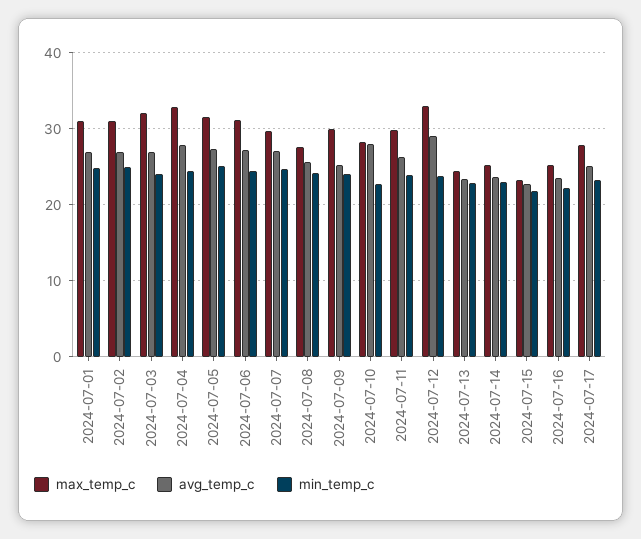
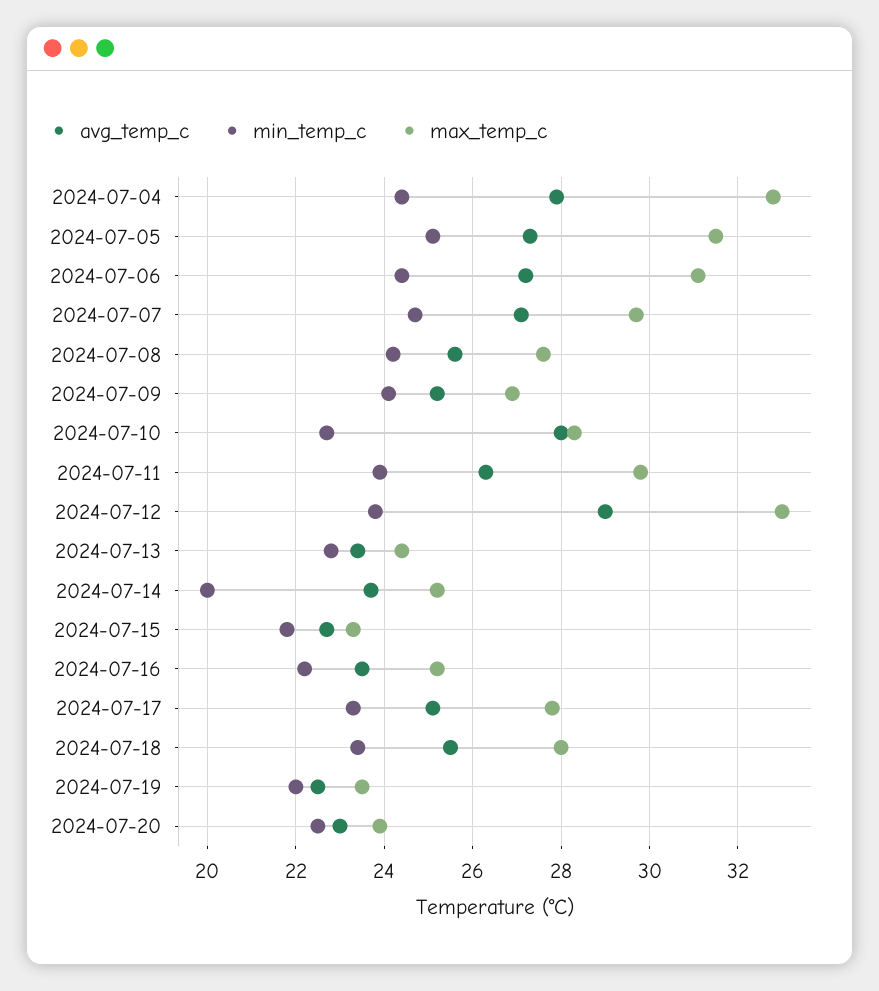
max_temp_c, 2024-07-01: 31 -> none
avg_temp_c, 2024-07-01: 27 -> none
min_temp_c, 2024-07-01: 25 -> none
max_temp_c, 2024-07-02: 31 -> none
avg_temp_c, 2024-07-02: 27 -> none
min_temp_c, 2024-07-02: 25 -> none
max_temp_c, 2024-07-03: 32 -> none
avg_temp_c, 2024-07-03: 27 -> none
min_temp_c, 2024-07-03: 24 -> none
max_temp_c, 2024-07-09: 30 -> 27
min_temp_c, 2024-07-14: 23 -> 20
avg_temp_c, 2024-07-18: none -> 25.5
min_temp_c, 2024-07-18: none -> 23.5
max_temp_c, 2024-07-18: none -> 28
avg_temp_c, 2024-07-19: none -> 22.5
min_temp_c, 2024-07-19: none -> 22
max_temp_c, 2024-07-19: none -> 23.5
avg_temp_c, 2024-07-20: none -> 23
min_temp_c, 2024-07-20: none -> 22.5
max_temp_c, 2024-07-20: none -> 24

